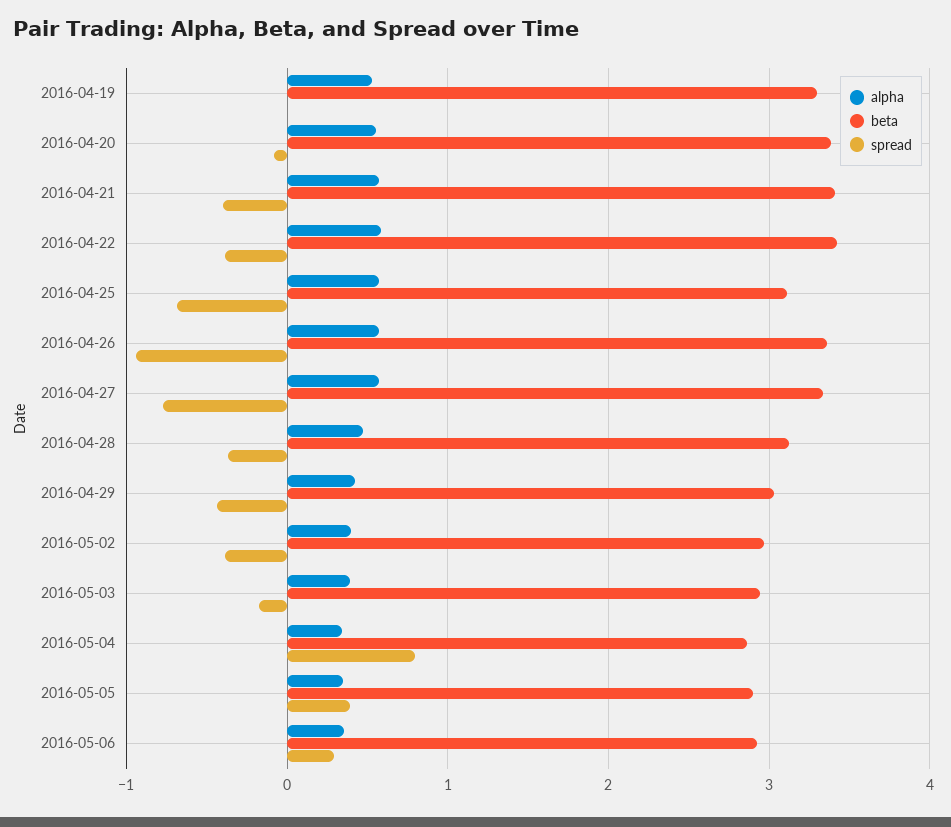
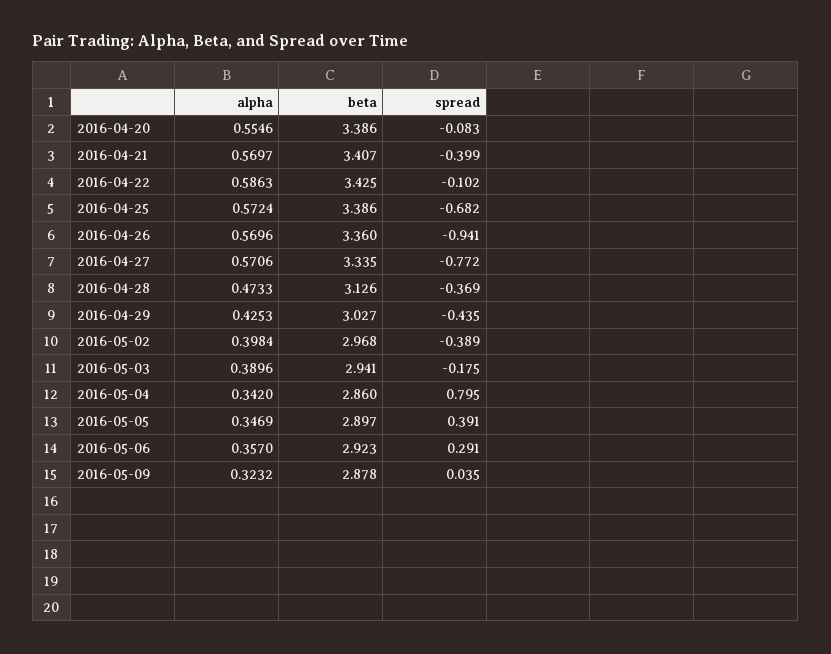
alpha, 2016-04-19: 0.5 -> none
beta, 2016-04-19: 3.3 -> none
spread, 2016-04-19: 0 -> none
spread, 2016-04-22: -0.4 -> -0.102
beta, 2016-04-25: 3.1 -> 3.386
alpha, 2016-05-09: none -> 0.3232
beta, 2016-05-09: none -> 2.878
spread, 2016-05-09: none -> 0.035

